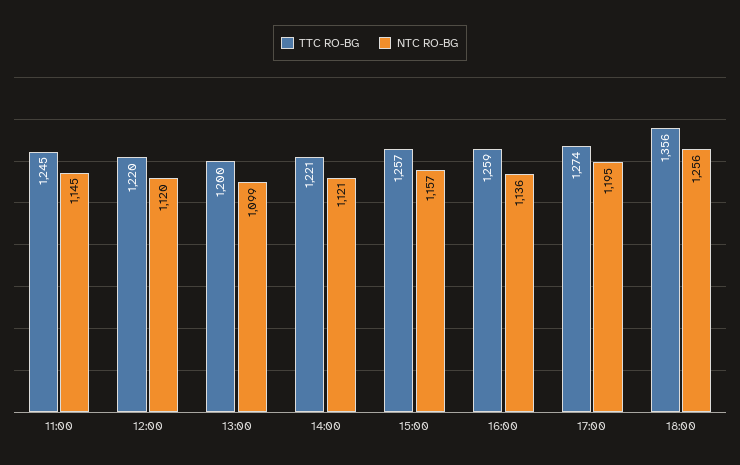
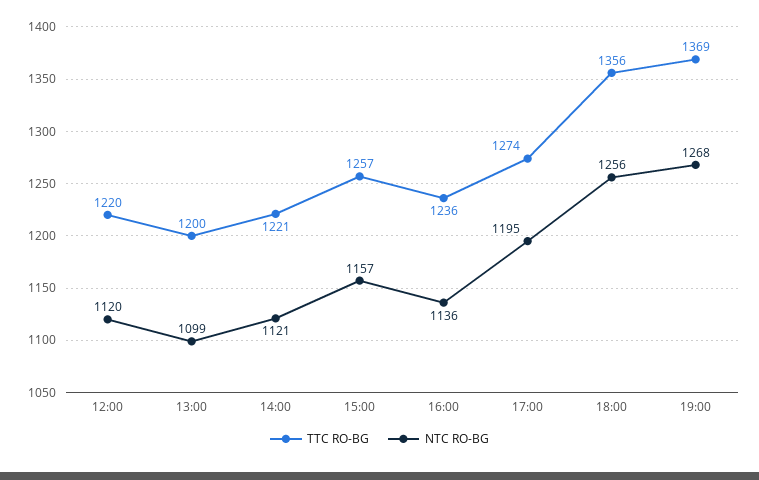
TTC RO-BG, 11:00: 1245 -> none
NTC RO-BG, 11:00: 1145 -> none
TTC RO-BG, 16:00: 1259 -> 1236
TTC RO-BG, 19:00: none -> 1369
NTC RO-BG, 19:00: none -> 1268

